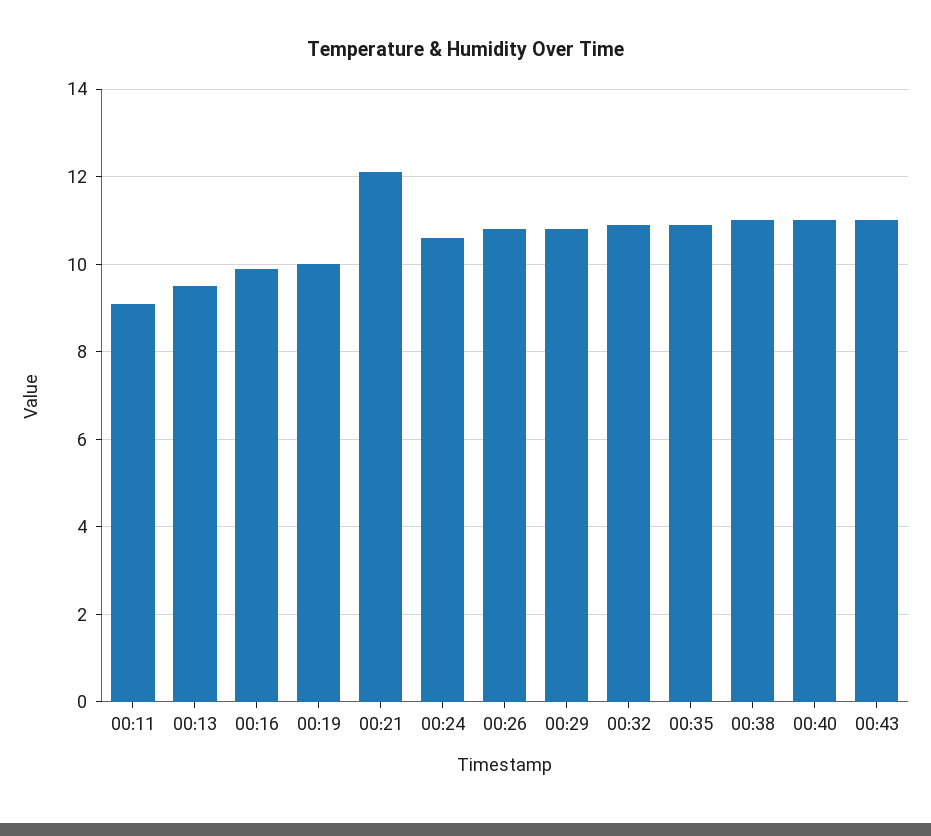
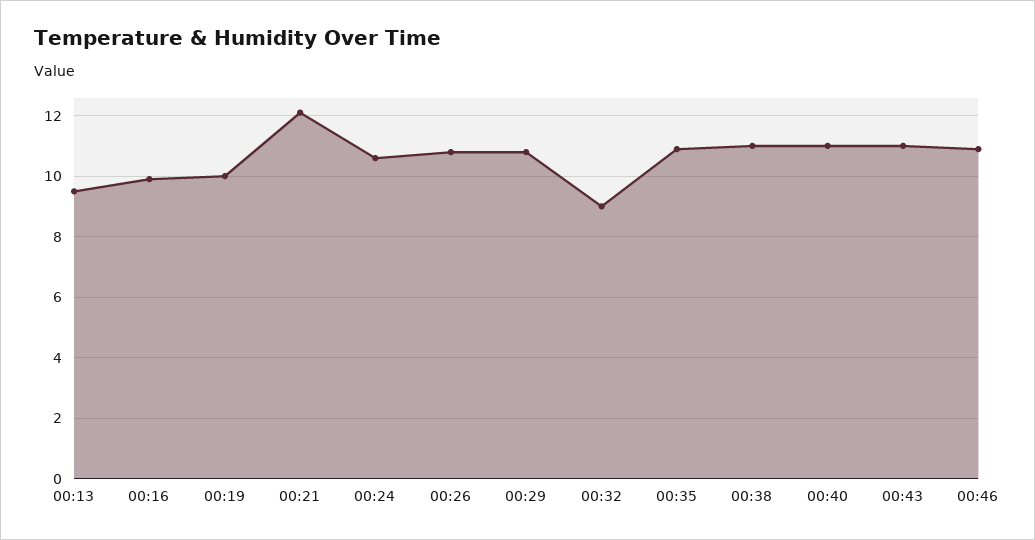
00:11: 9 -> none
00:32: 11 -> 9
00:46: none -> 11

